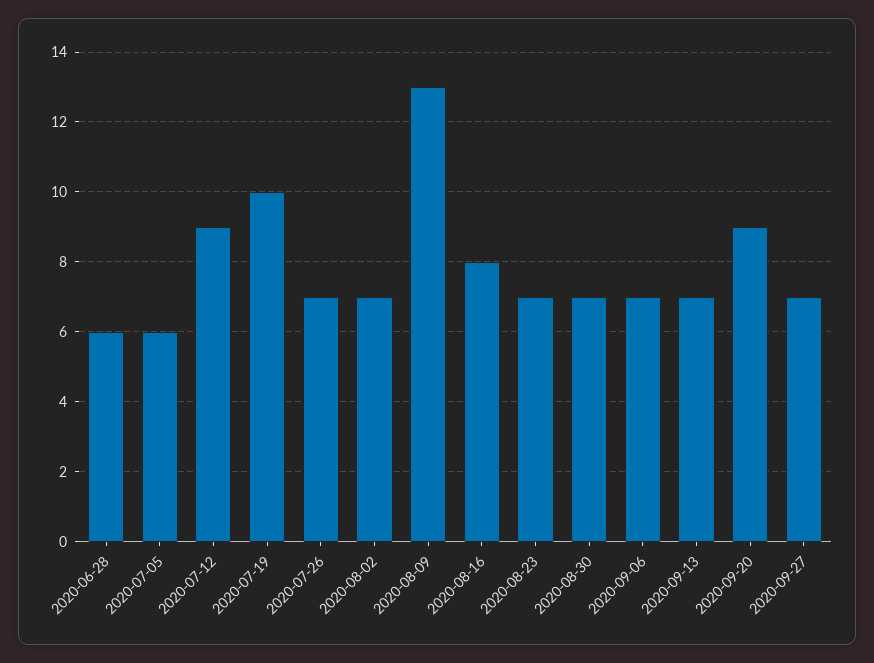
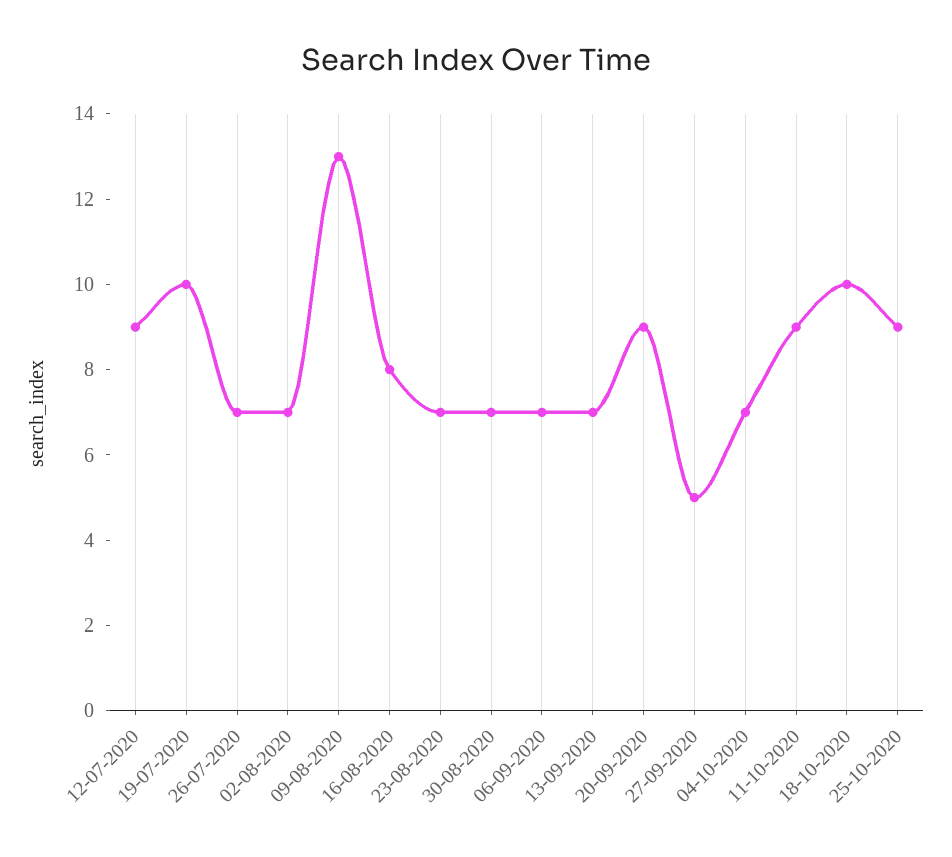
2020-06-28: 6 -> none
2020-07-05: 6 -> none
2020-09-27: 7 -> 5
04-10-2020: none -> 7
11-10-2020: none -> 9
18-10-2020: none -> 10
25-10-2020: none -> 9

